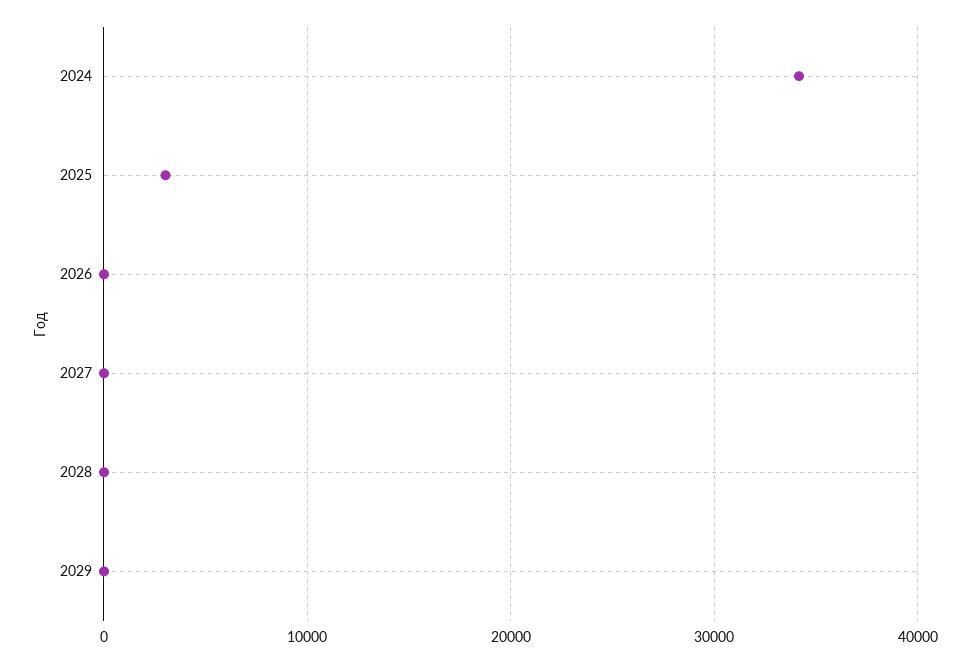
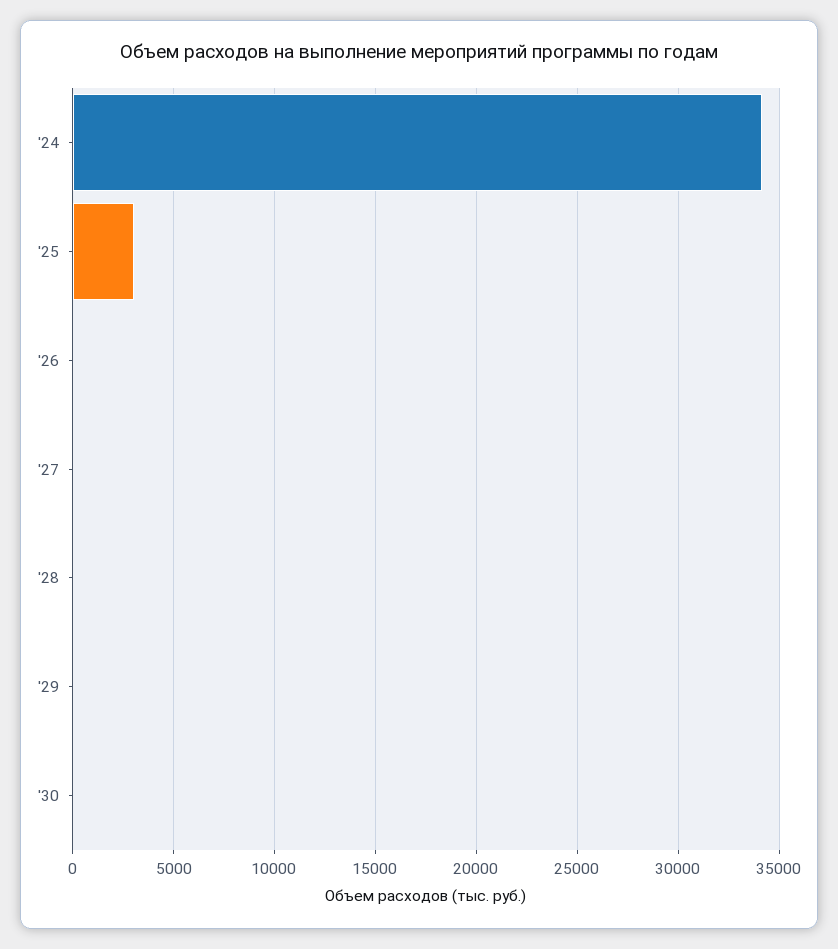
'30: none -> 0

